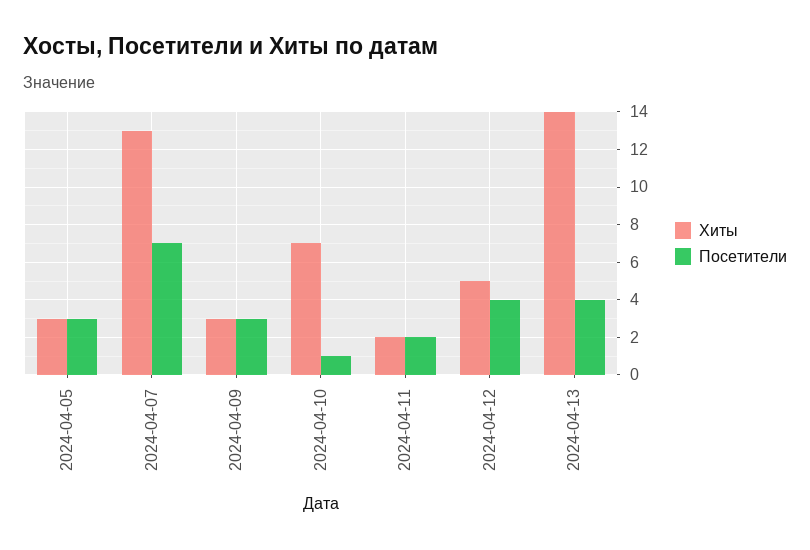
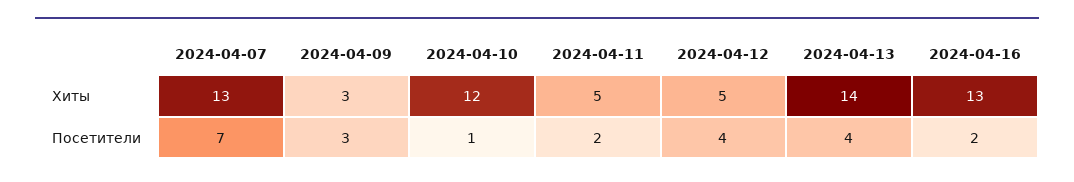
Хиты, 2024-04-05: 3 -> none
Посетители, 2024-04-05: 3 -> none
Хиты, 2024-04-10: 7 -> 12
Хиты, 2024-04-11: 2 -> 5
Хиты, 2024-04-16: none -> 13
Посетители, 2024-04-16: none -> 2

